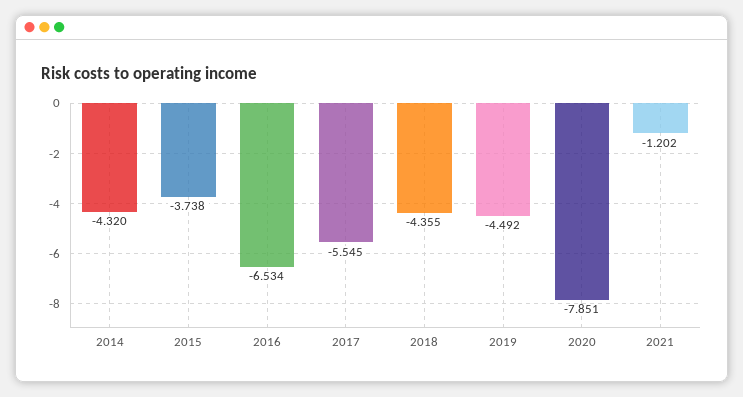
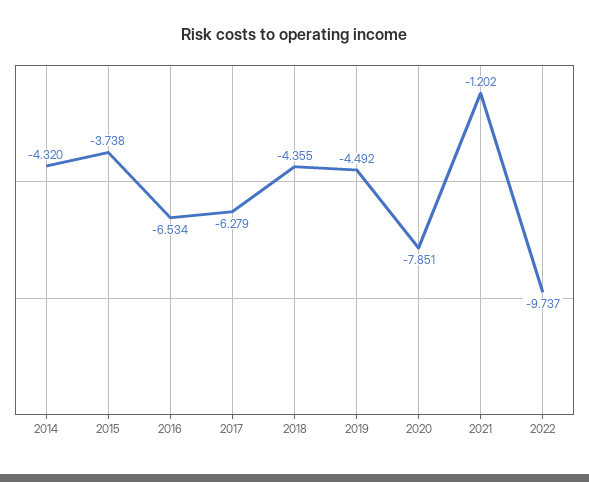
2017: -5.545 -> -6.279
2022: none -> -9.737

